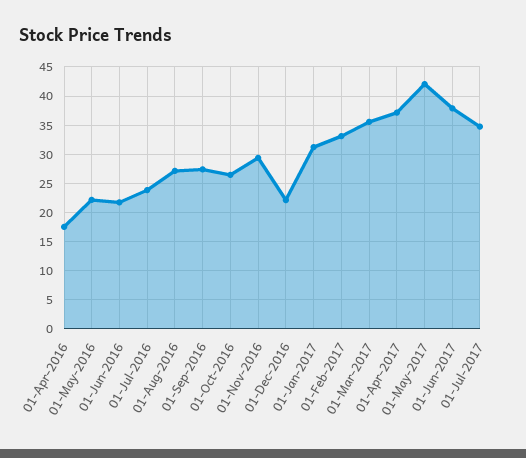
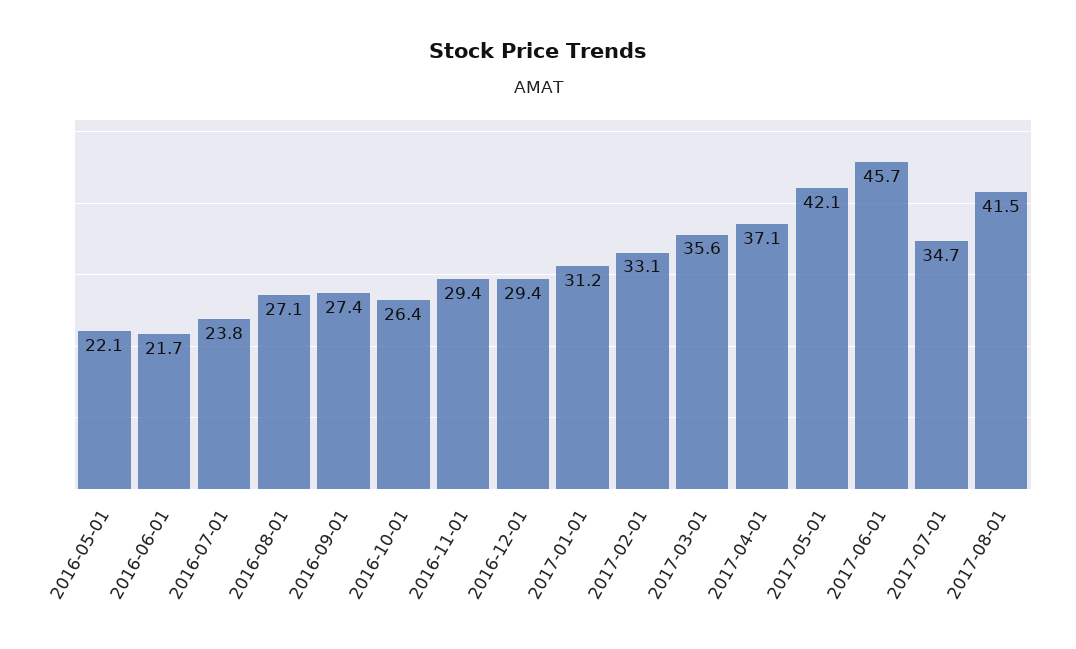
01-Apr-2016: 17.5 -> none
01-Dec-2016: 22.5 -> 29.4
01-Jun-2017: 37.5 -> 45.7
2017-08-01: none -> 41.5

